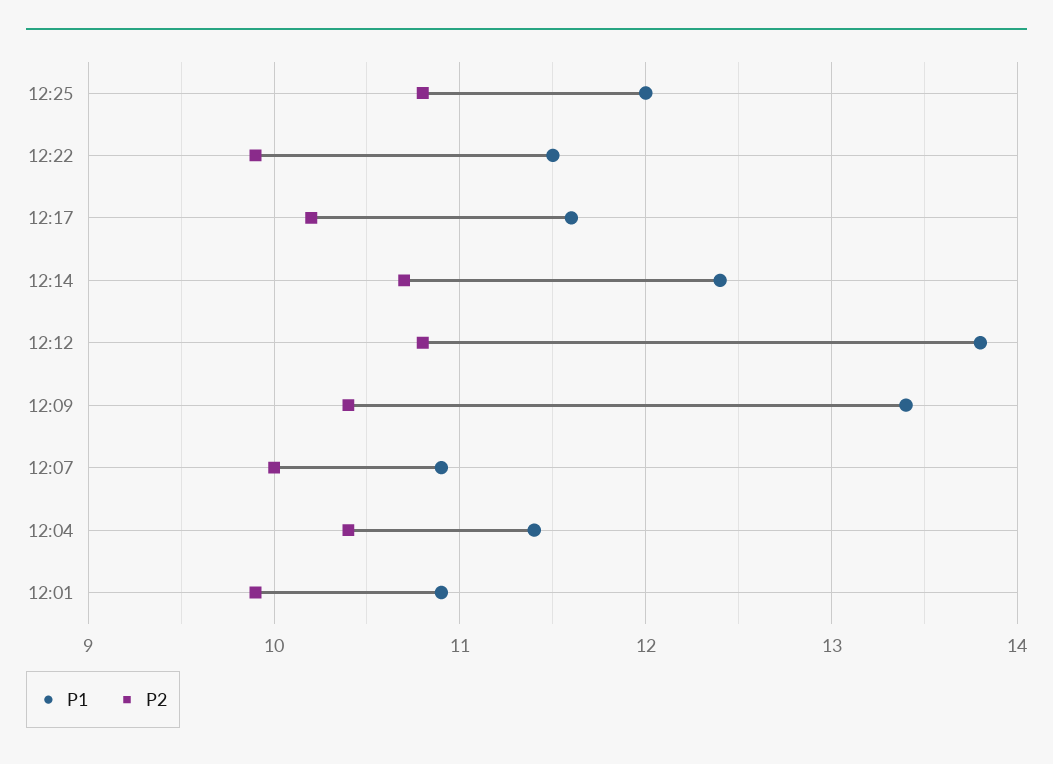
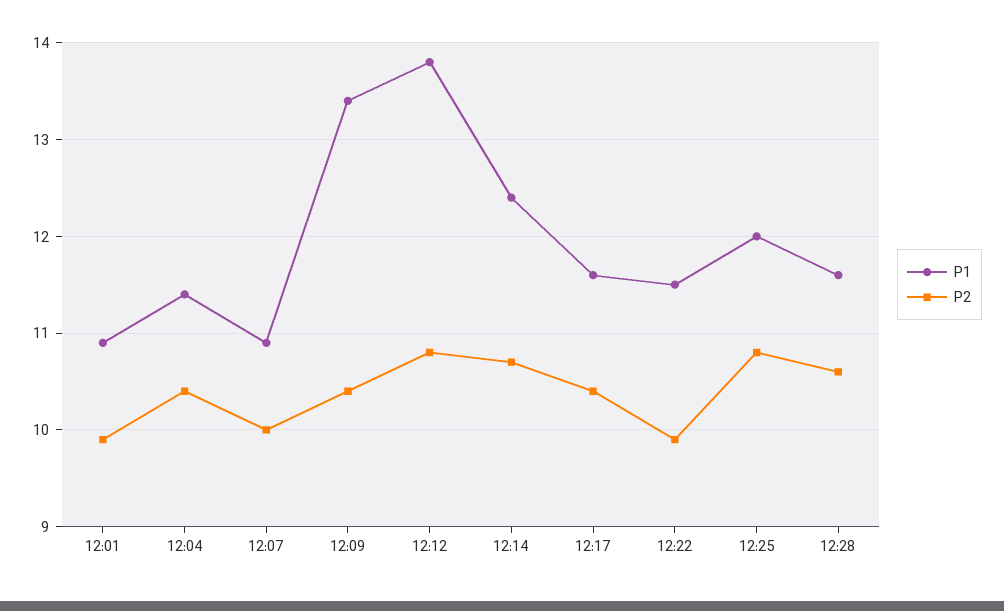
P2, 12:17: 10.2 -> 10.4
P1, 12:28: none -> 11.6
P2, 12:28: none -> 10.6

